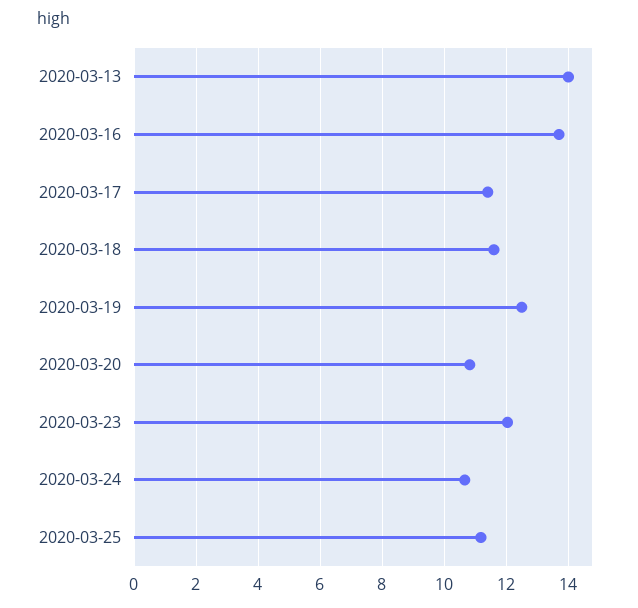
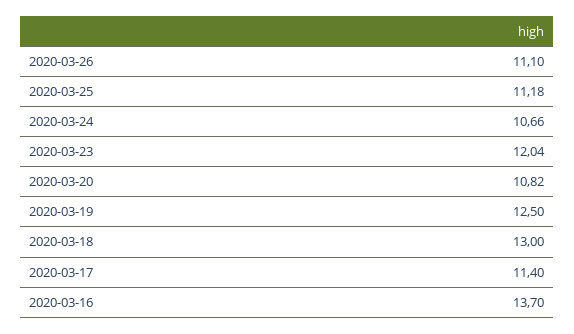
2020-03-13: 14 -> none
2020-03-18: 11.6 -> 13
2020-03-26: none -> 11.1

